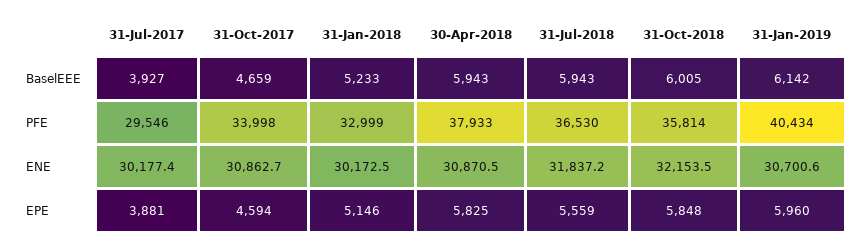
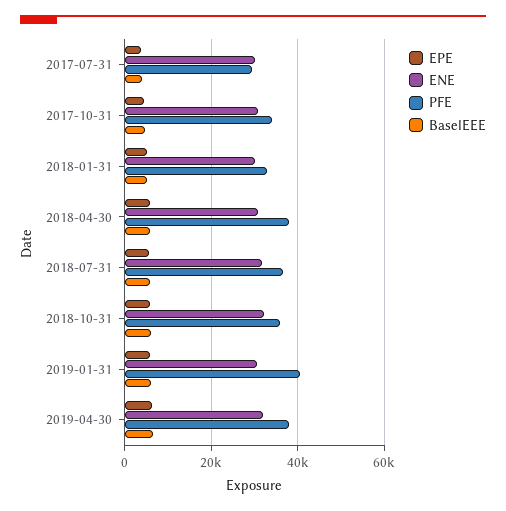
EPE, 2019-04-30: none -> 6000
ENE, 2019-04-30: none -> 32000
PFE, 2019-04-30: none -> 38000
BaselEEE, 2019-04-30: none -> 6000

